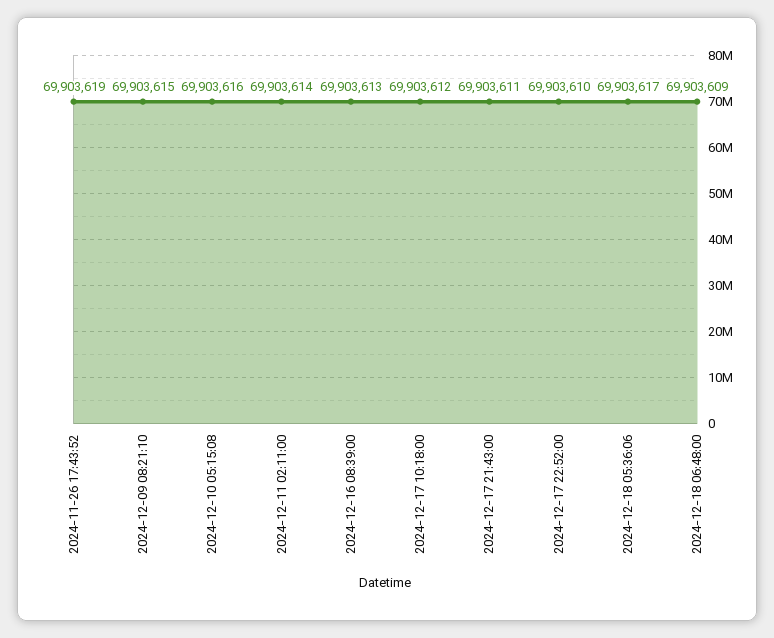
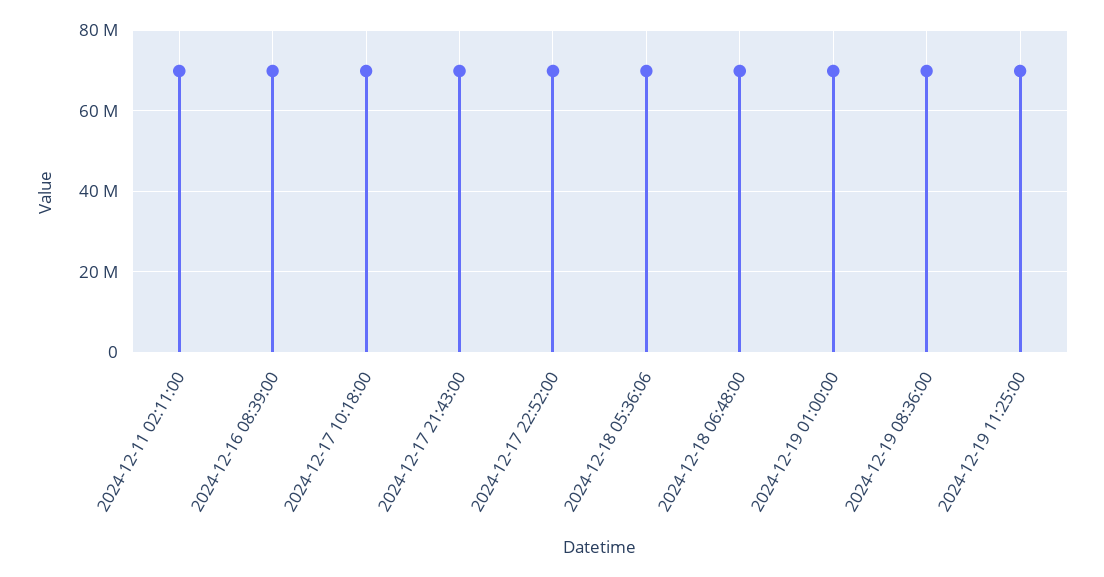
2024-11-26 17:43:52: 69903619 -> none
2024-12-09 08:21:10: 69903615 -> none
2024-12-10 05:15:08: 69903616 -> none
2024-12-19 01:00:00: none -> 70000000
2024-12-19 08:36:00: none -> 70000000
2024-12-19 11:25:00: none -> 70000000

